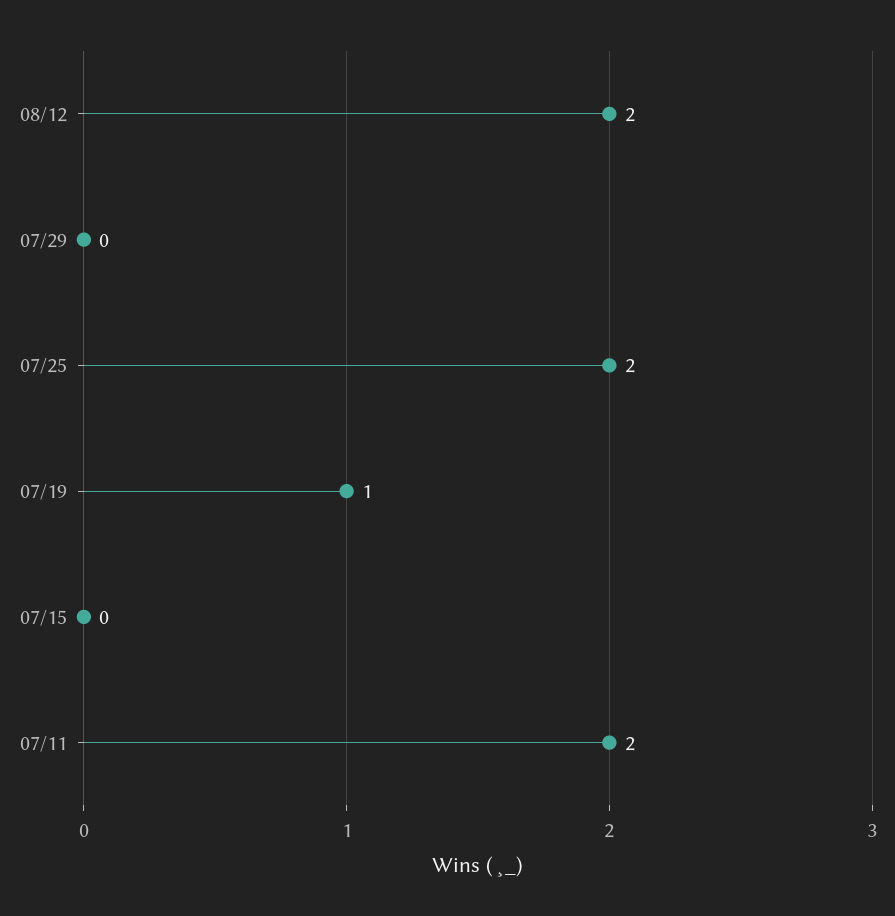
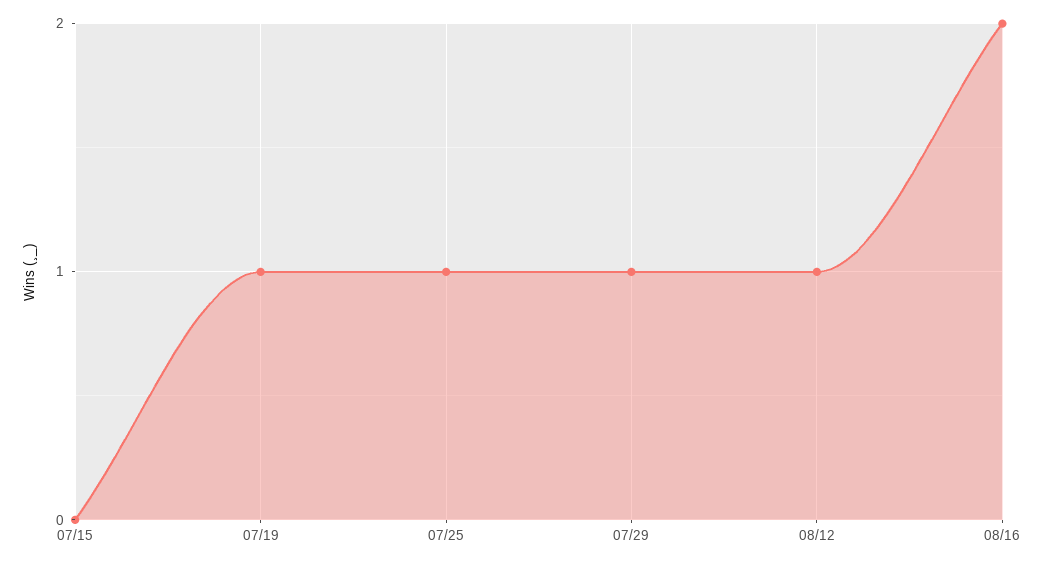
08/12: 2 -> 1
07/29: 0 -> 1
07/25: 2 -> 1
07/11: 2 -> none
08/16: none -> 2

